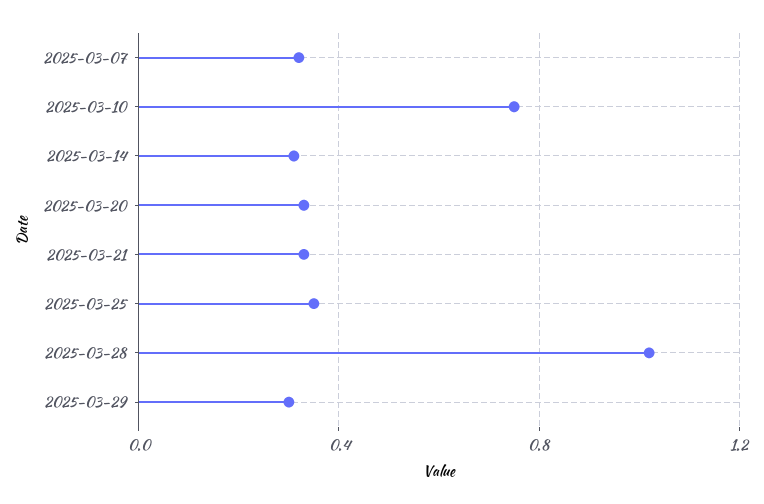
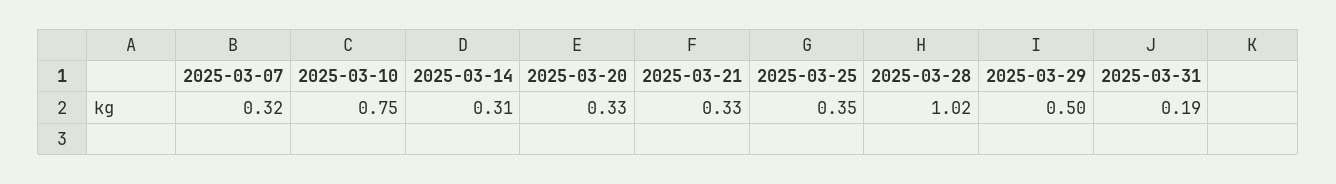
2025-03-29: 0.3 -> 0.5
2025-03-31: none -> 0.19

